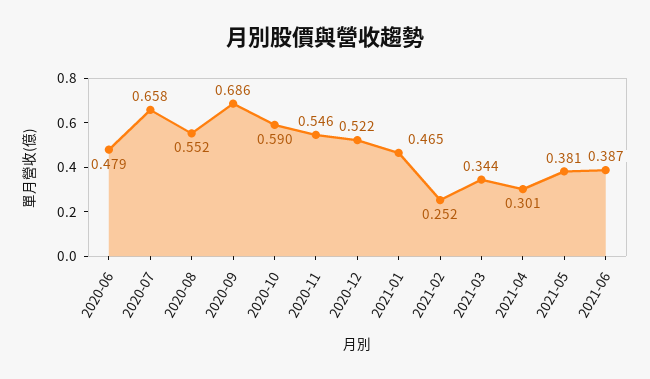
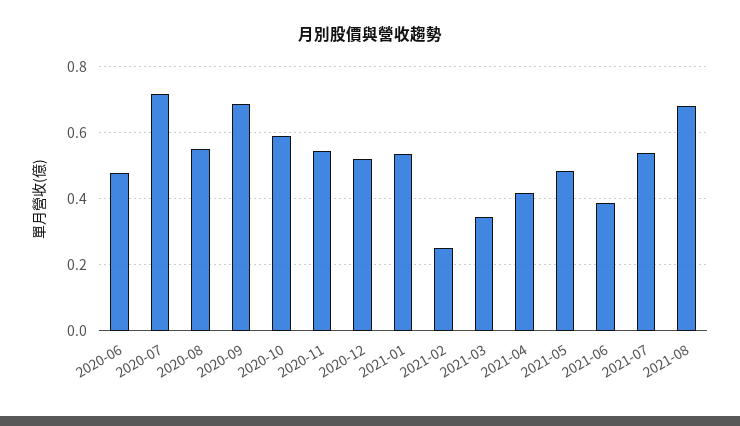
2020-07: 0.658 -> 0.72
2021-01: 0.465 -> 0.54
2021-04: 0.301 -> 0.42
2021-05: 0.381 -> 0.48
2021-07: none -> 0.54
2021-08: none -> 0.68

